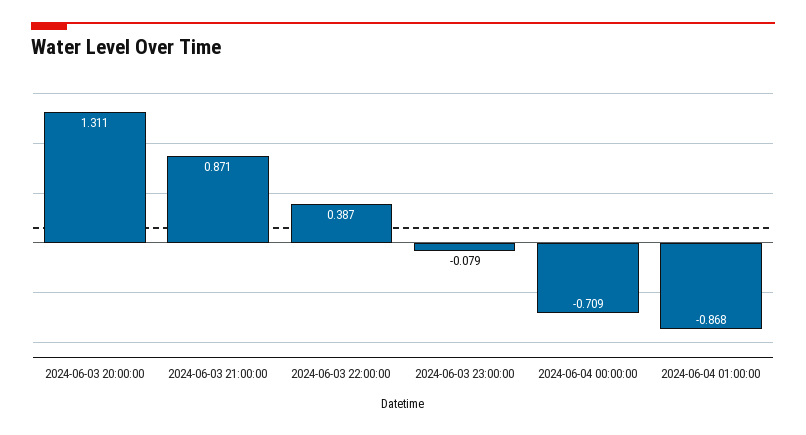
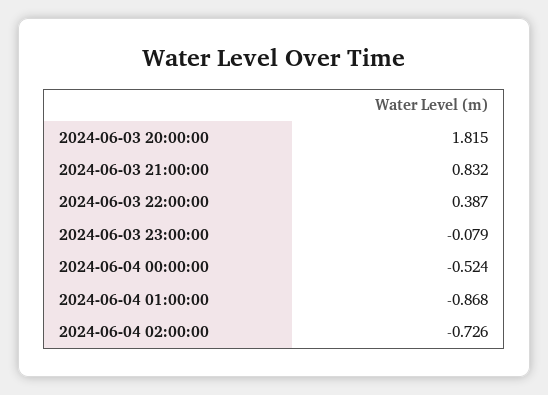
2024-06-03 20:00:00: 1.311 -> 1.815
2024-06-03 21:00:00: 0.871 -> 0.832
2024-06-04 00:00:00: -0.709 -> -0.524
2024-06-04 02:00:00: none -> -0.726

